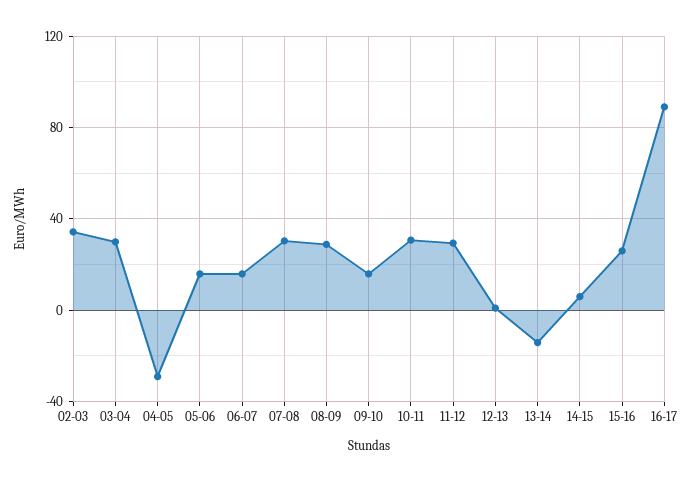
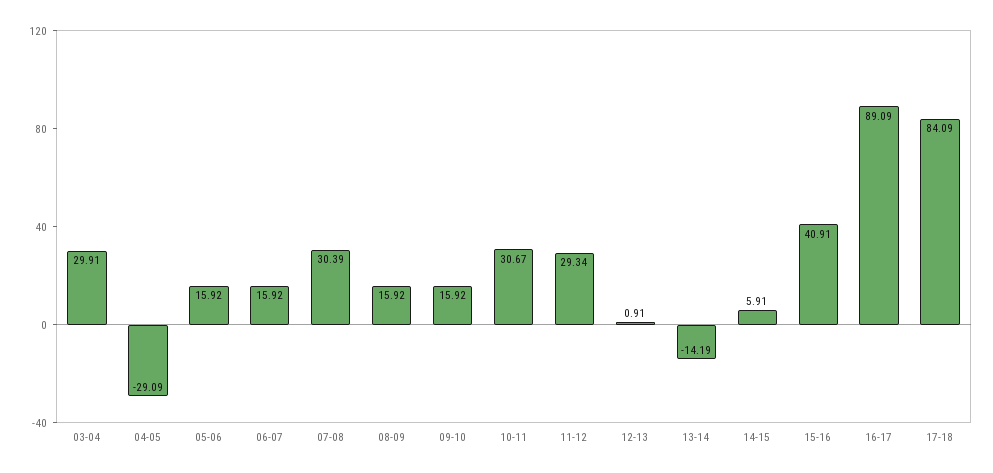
02-03: 35 -> none
08-09: 30 -> 15.92
15-16: 25 -> 40.91
17-18: none -> 84.09

